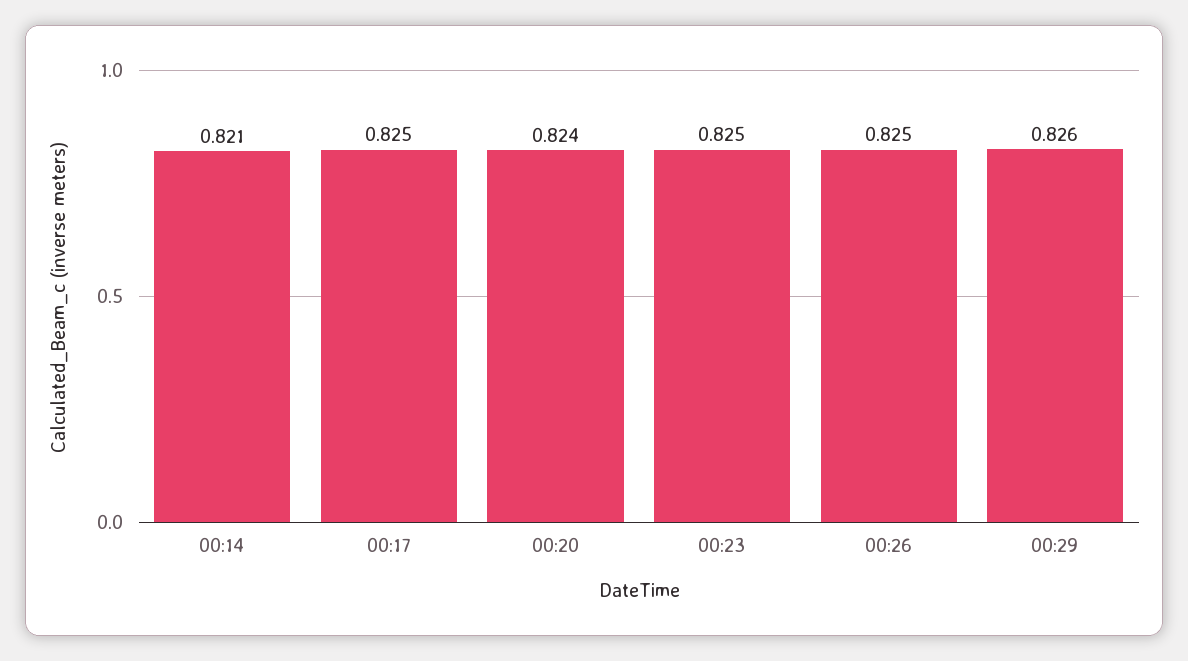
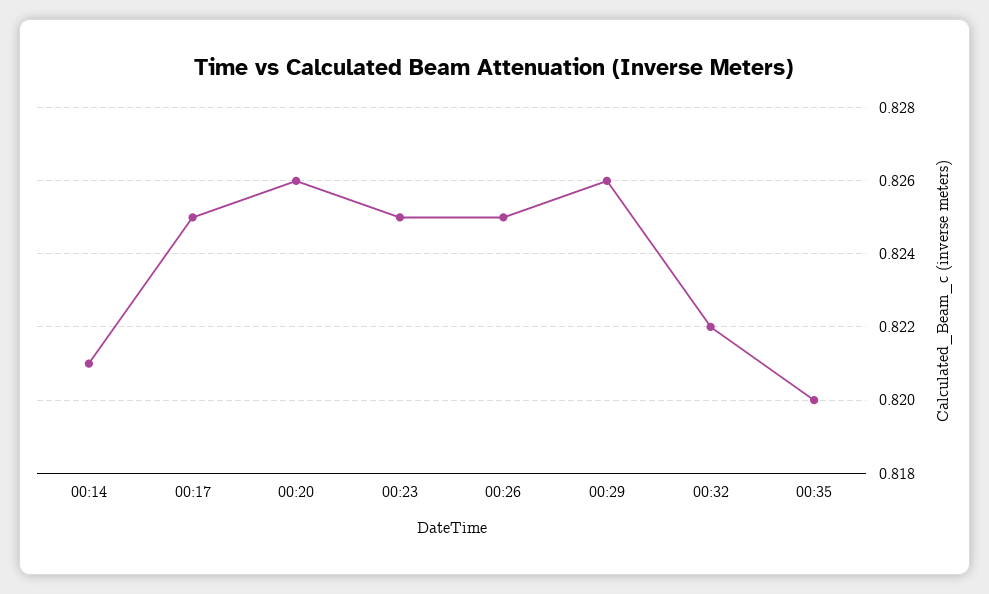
00:20: 0.824 -> 0.826
00:32: none -> 0.822
00:35: none -> 0.82

